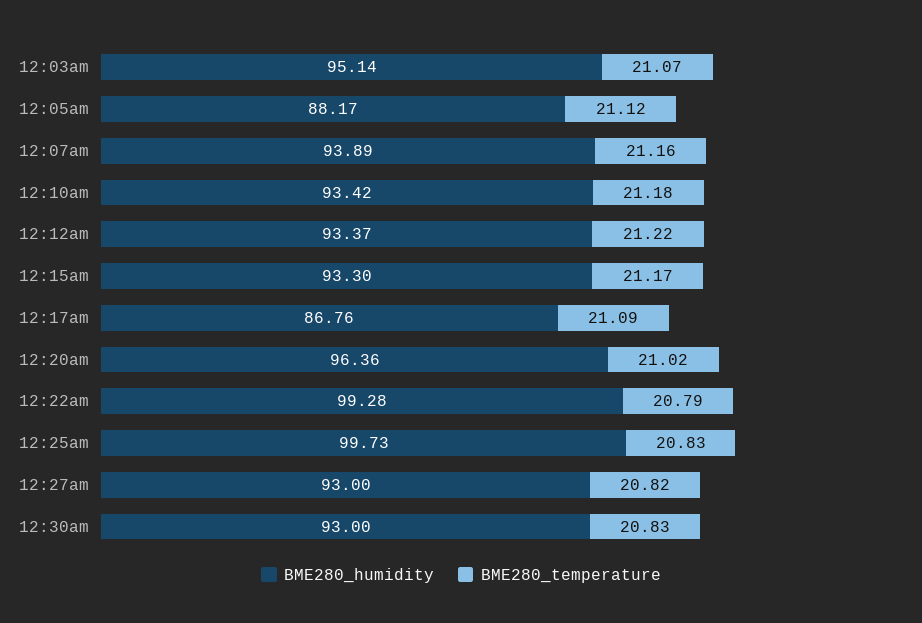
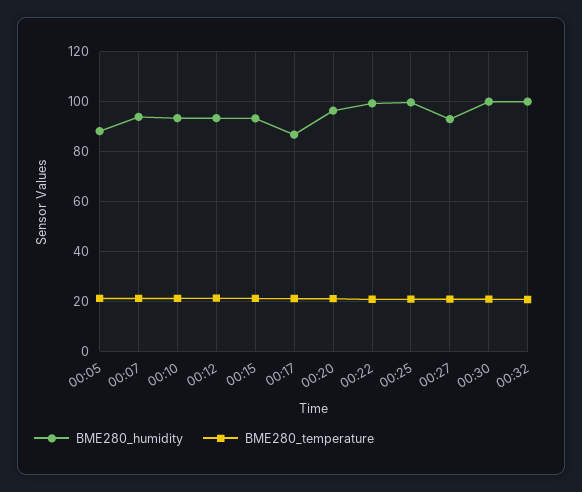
BME280_humidity, 12:03am: 95.14 -> none
BME280_temperature, 12:03am: 21.07 -> none
BME280_humidity, 12:30am: 93 -> 100
BME280_humidity, 00:32: none -> 100
BME280_temperature, 00:32: none -> 20

